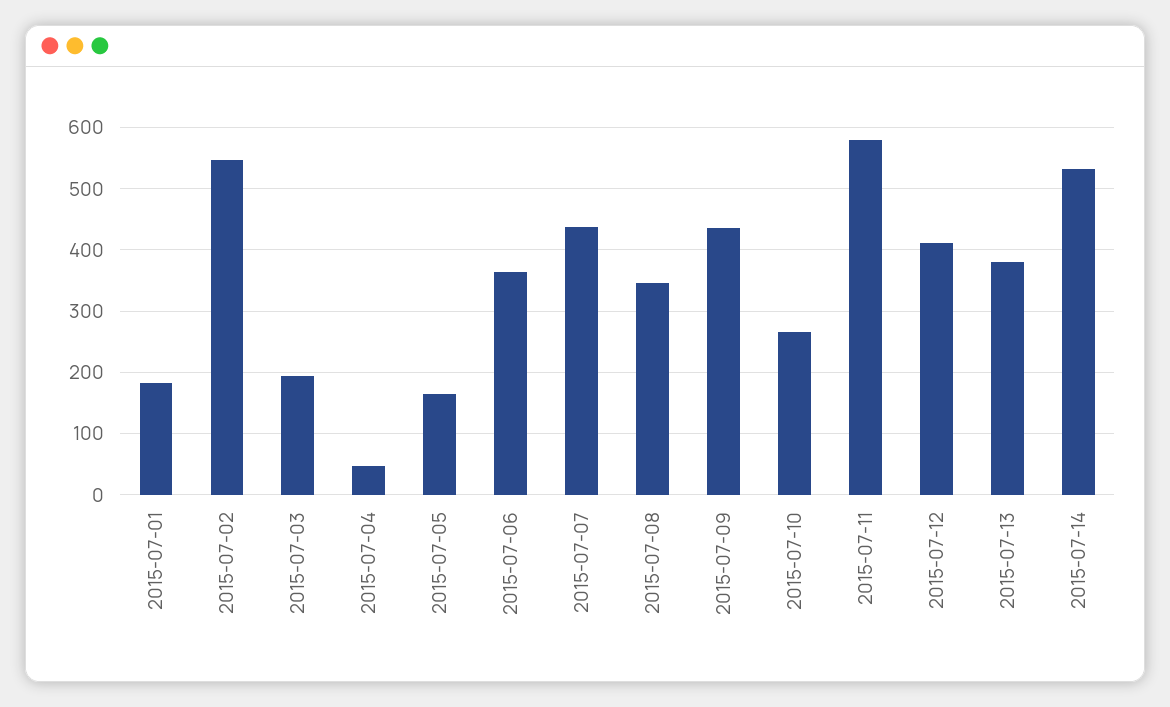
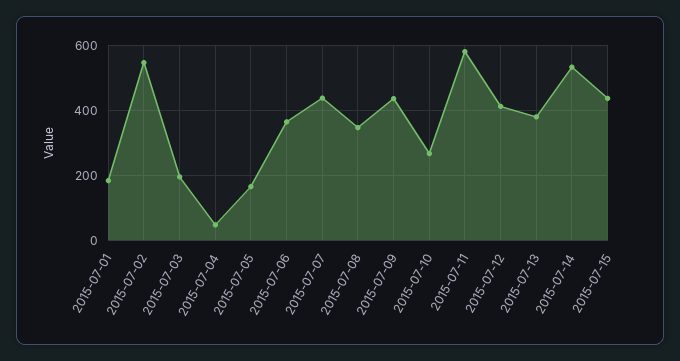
2015-07-15: none -> 440

